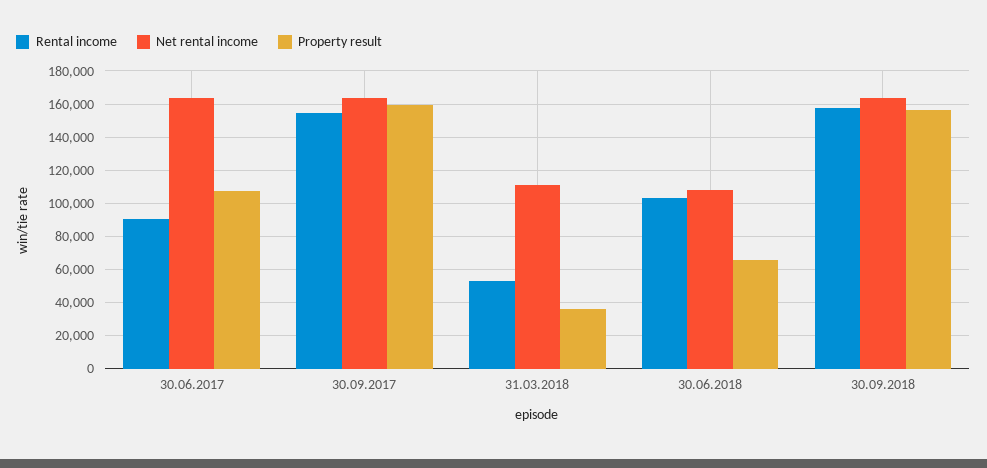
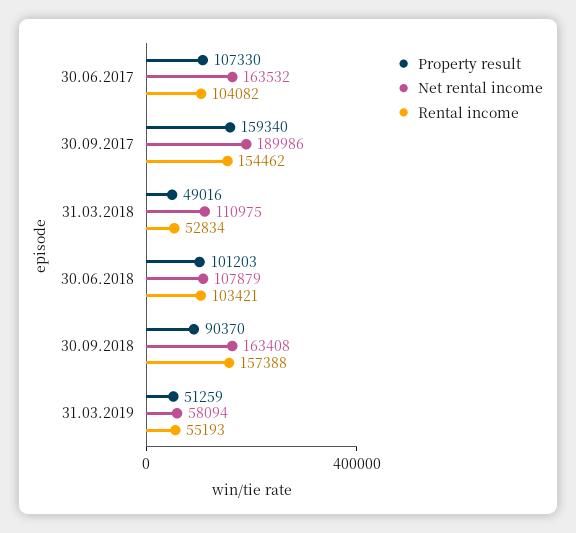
Rental income, 30.06.2017: 90000 -> 104082
Net rental income, 30.09.2017: 165000 -> 189986
Property result, 31.03.2018: 35000 -> 49016
Property result, 30.06.2018: 65000 -> 101203
Property result, 30.09.2018: 155000 -> 90370
Property result, 31.03.2019: none -> 51259
Net rental income, 31.03.2019: none -> 58094
Rental income, 31.03.2019: none -> 55193

